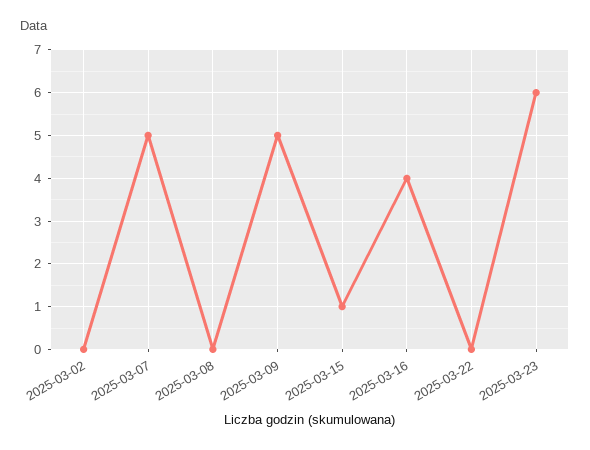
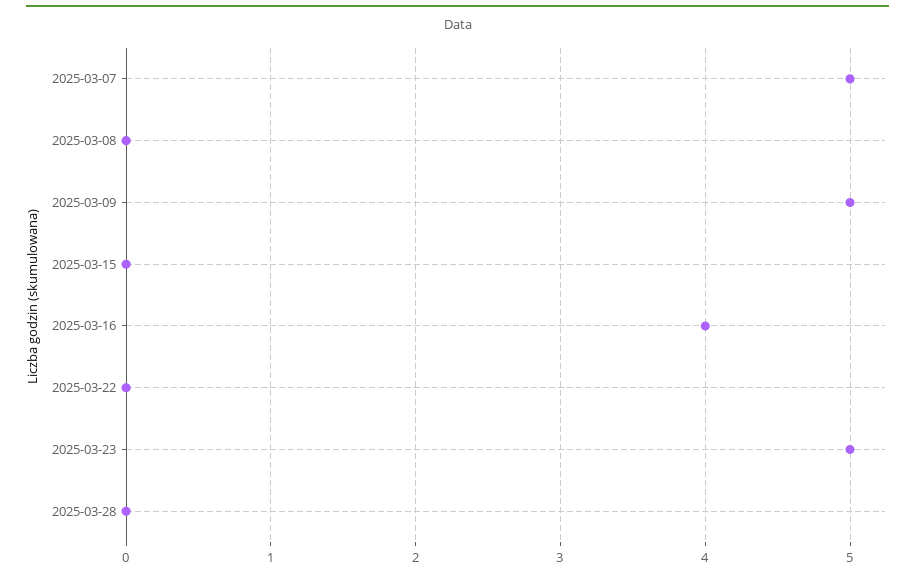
2025-03-02: 0 -> none
2025-03-15: 1 -> 0
2025-03-23: 6 -> 5
2025-03-28: none -> 0

